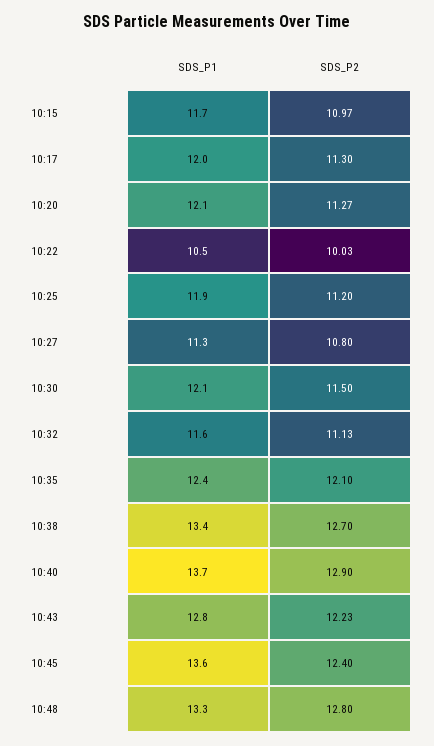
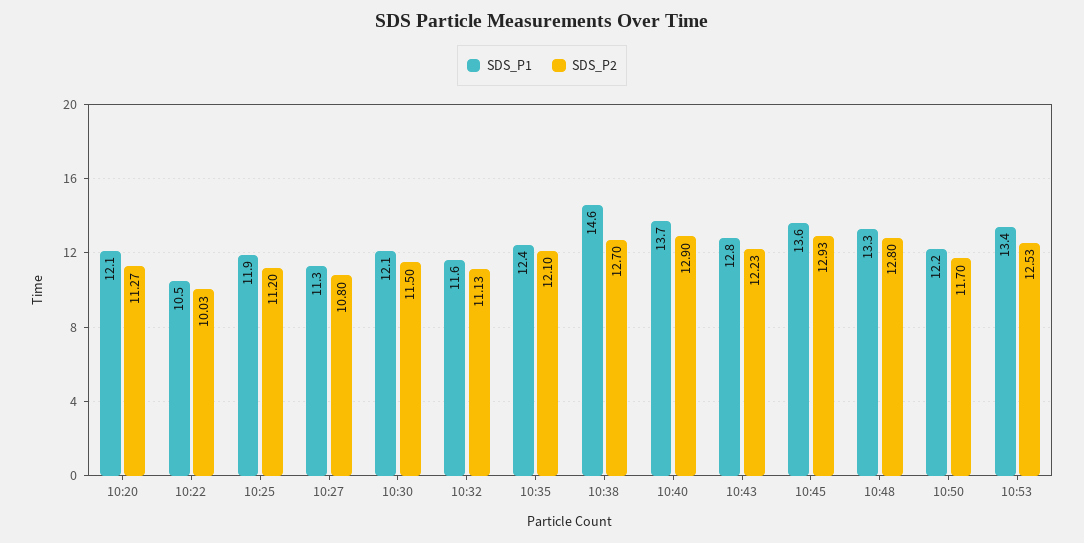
SDS_P1, 10:15: 11.7 -> none
SDS_P2, 10:15: 10.97 -> none
SDS_P1, 10:17: 12 -> none
SDS_P2, 10:17: 11.3 -> none
SDS_P1, 10:38: 13.4 -> 14.6
SDS_P2, 10:45: 12.4 -> 12.93
SDS_P1, 10:50: none -> 12.2
SDS_P2, 10:50: none -> 11.7
SDS_P1, 10:53: none -> 13.4
SDS_P2, 10:53: none -> 12.53

